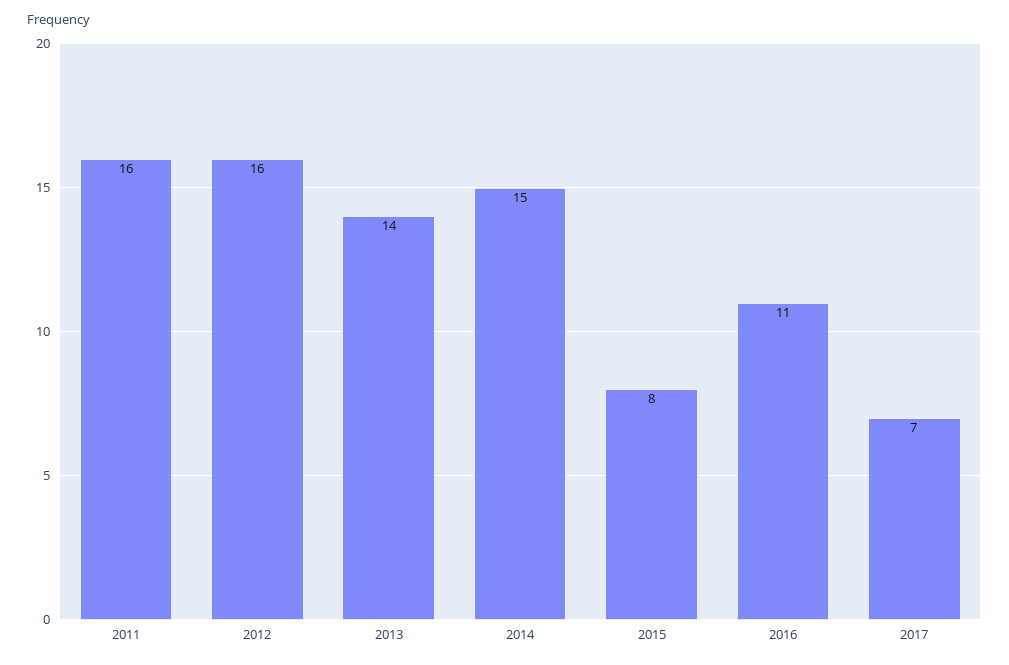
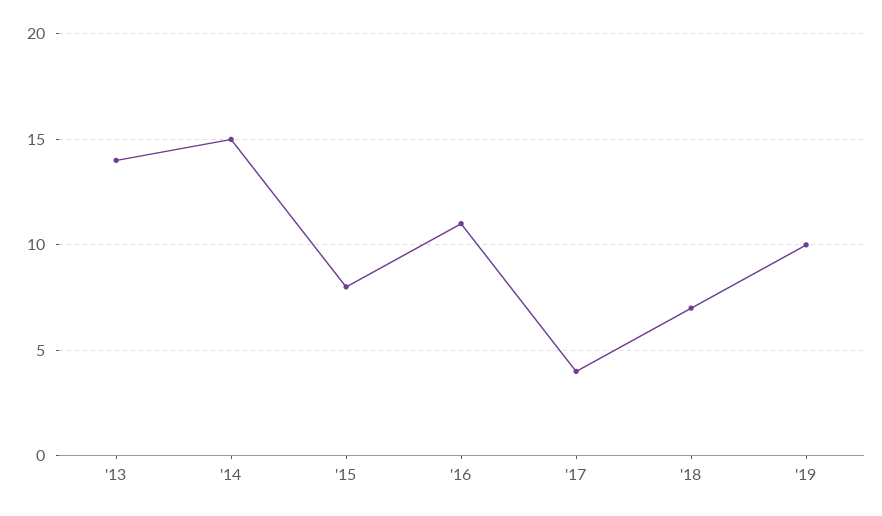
2011: 16 -> none
2012: 16 -> none
2017: 7 -> 4
'18: none -> 7
'19: none -> 10

